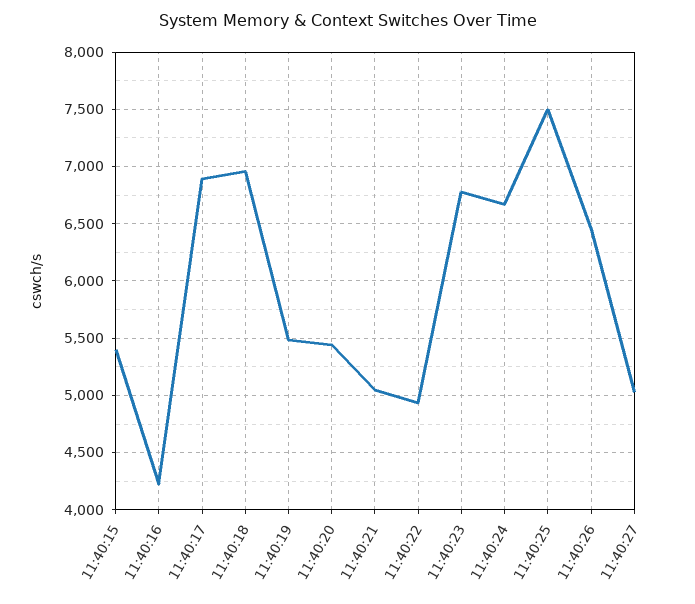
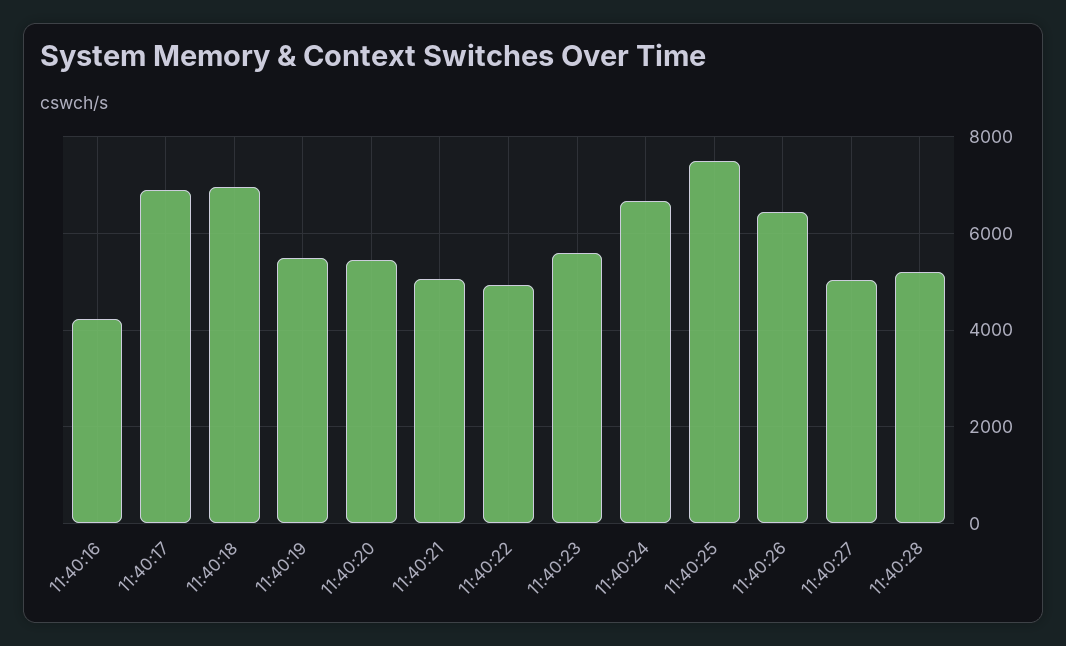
11:40:15: 5400 -> none
11:40:23: 6800 -> 5600
11:40:28: none -> 5200

